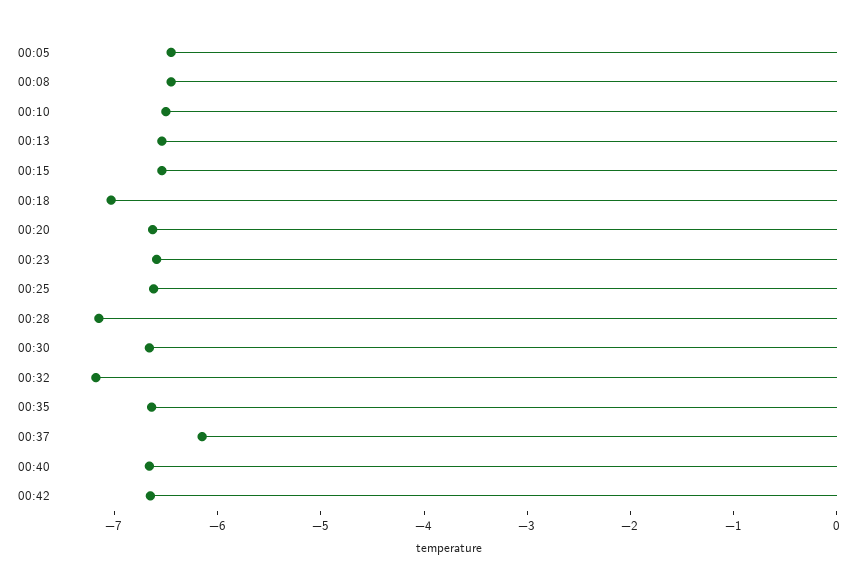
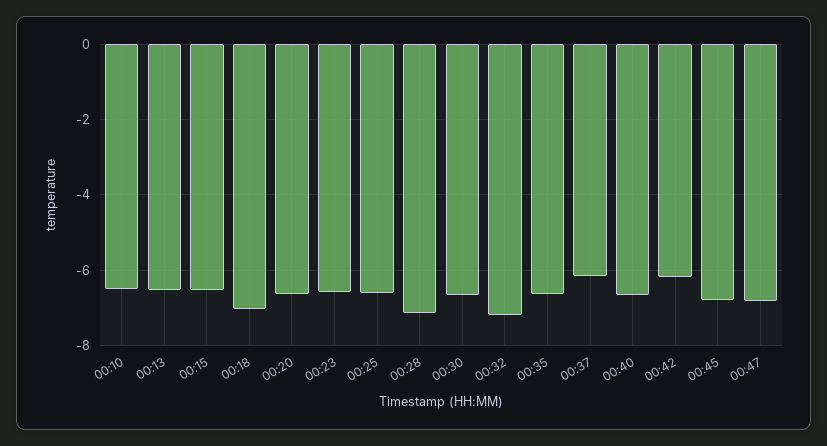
00:05: -6.4 -> none
00:08: -6.4 -> none
00:42: -6.6 -> -6.2
00:45: none -> -6.8
00:47: none -> -6.8

